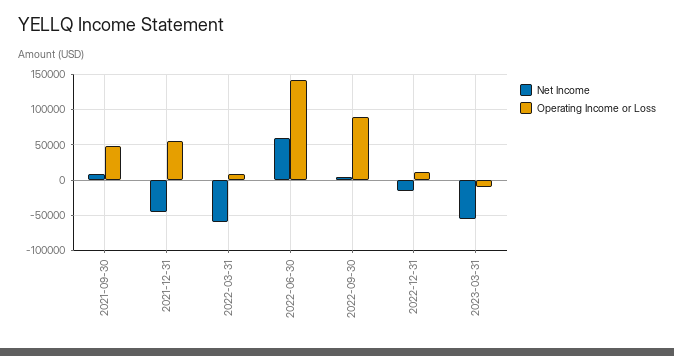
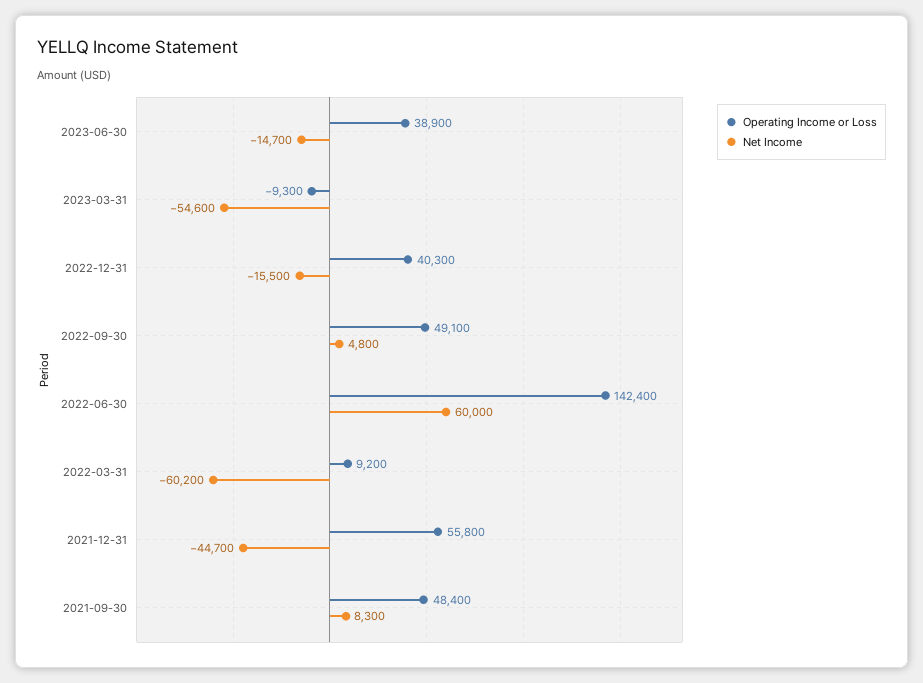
Operating Income or Loss, 2022-09-30: 90000 -> 49100
Operating Income or Loss, 2022-12-31: 10000 -> 40300
Operating Income or Loss, 2023-06-30: none -> 38900
Net Income, 2023-06-30: none -> -14700

